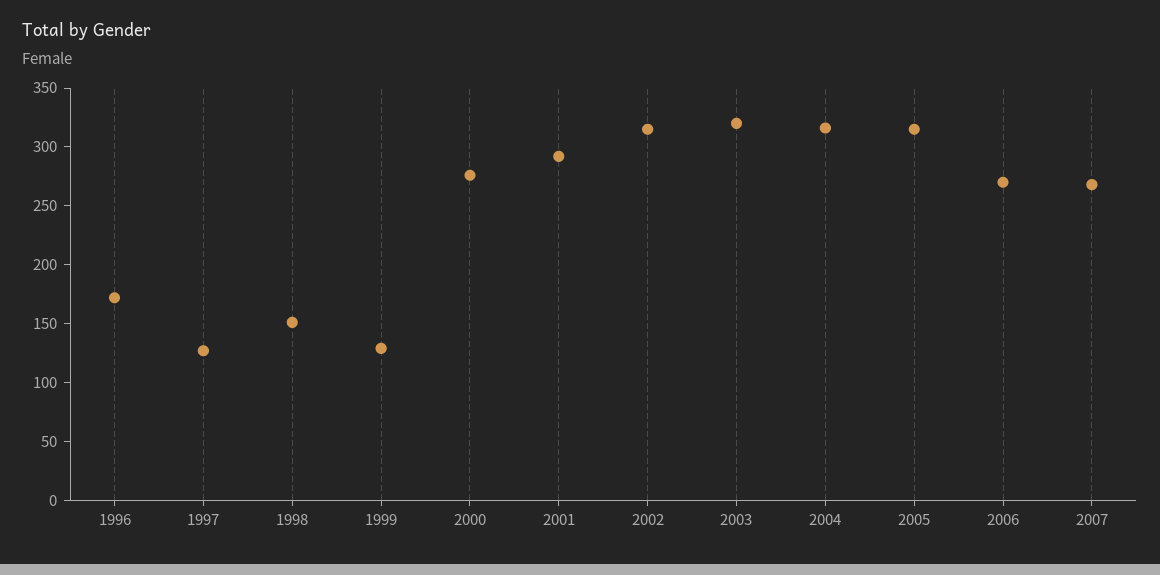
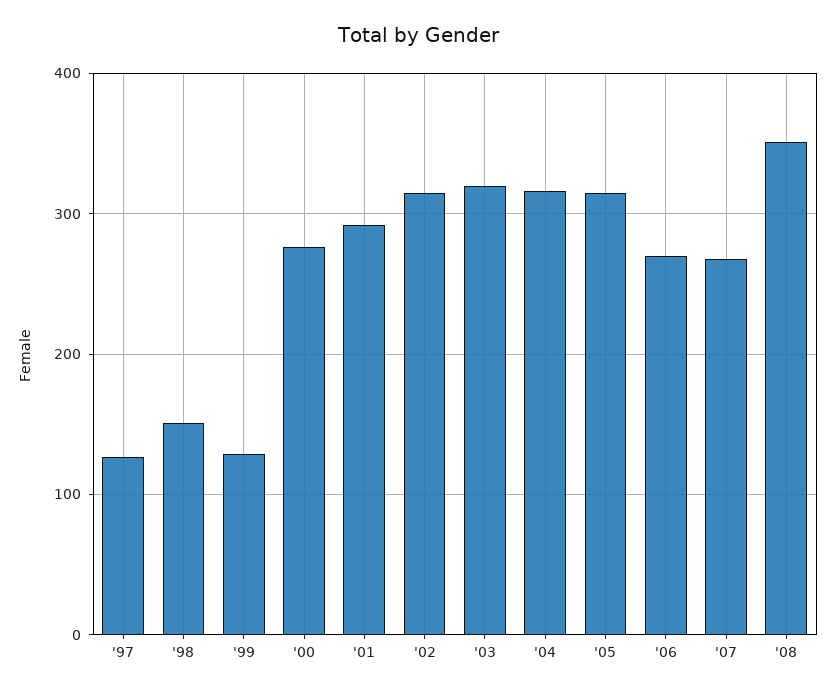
1996: 170 -> none
'08: none -> 350

